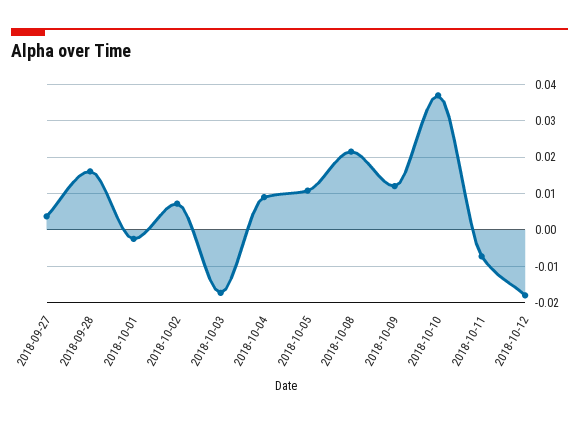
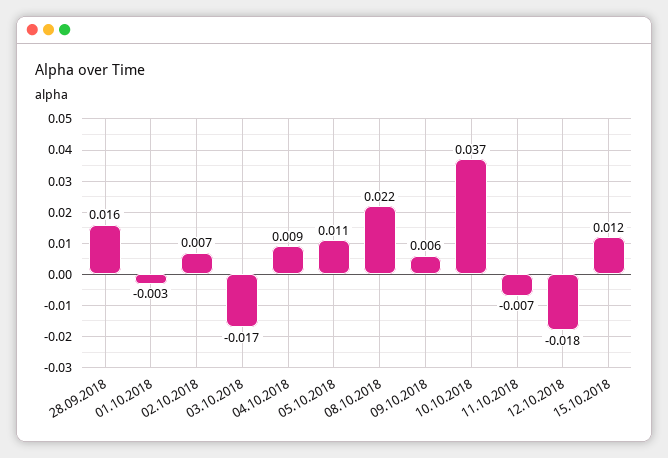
2018-09-27: 0.004 -> none
2018-10-09: 0.012 -> 0.006
15.10.2018: none -> 0.012

